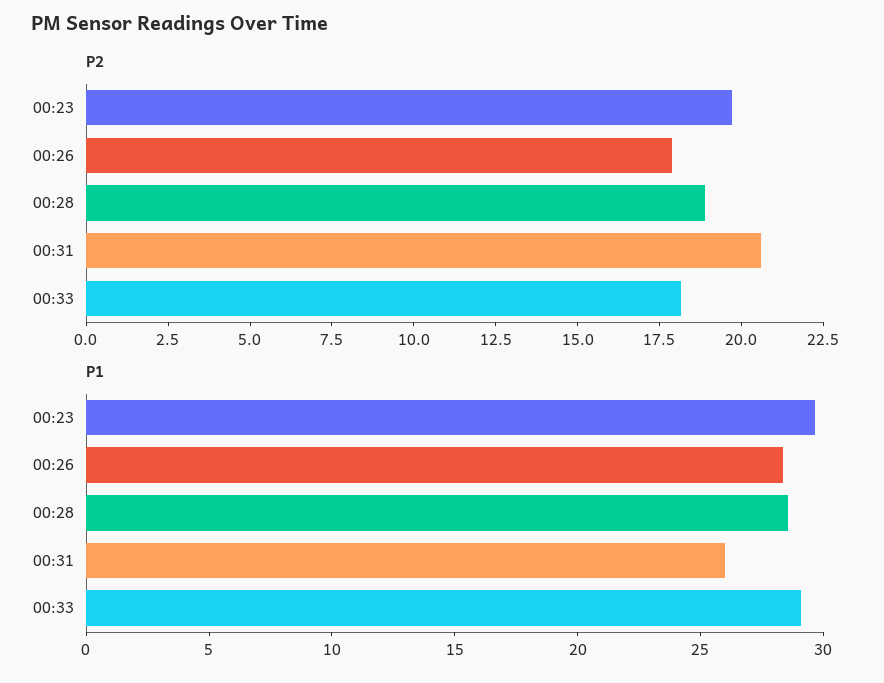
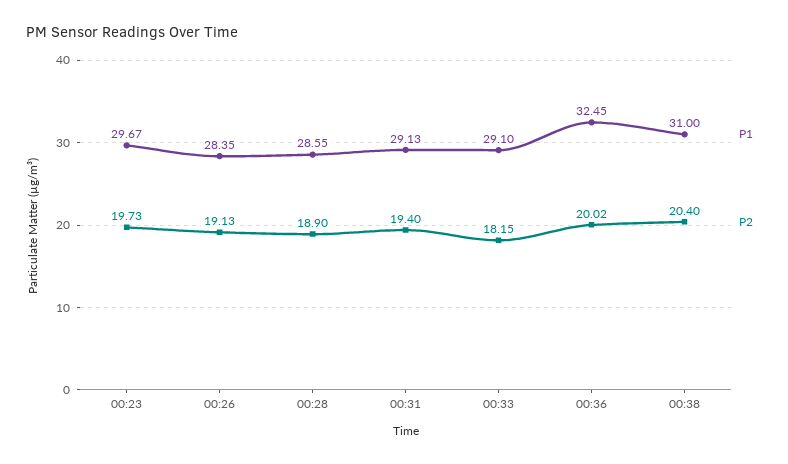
P2, 00:26: 18 -> 19.13
P2, 00:31: 20.5 -> 19.4
P1, 00:31: 26 -> 29.13
P1, 00:36: none -> 32.45
P2, 00:36: none -> 20.02
P1, 00:38: none -> 31
P2, 00:38: none -> 20.4

